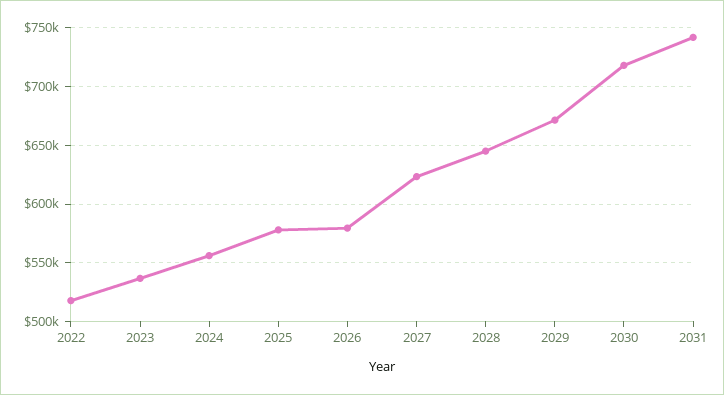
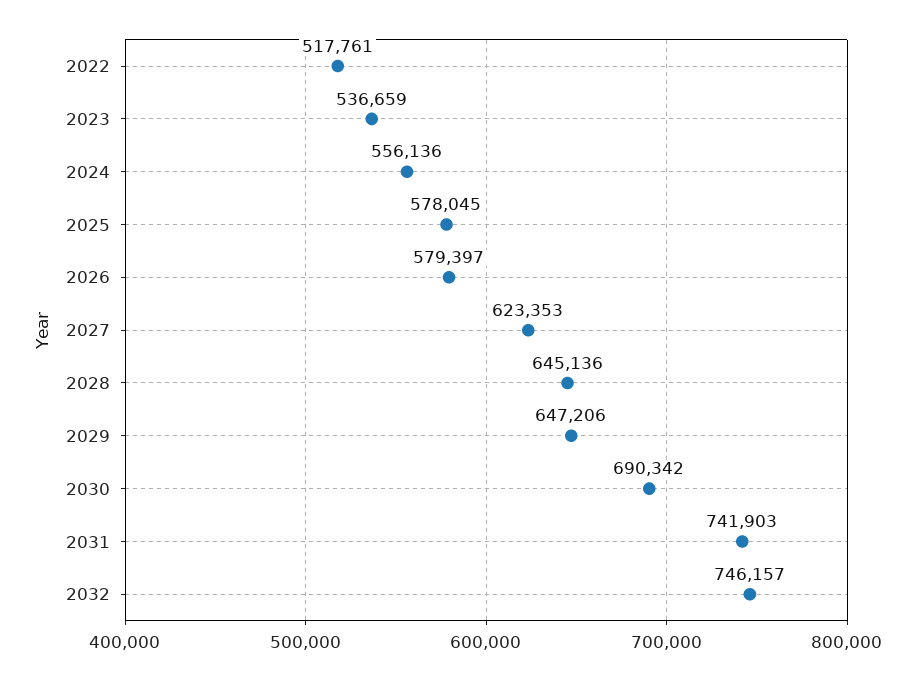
2029: 670000 -> 647206
2030: 720000 -> 690342
2032: none -> 746157

